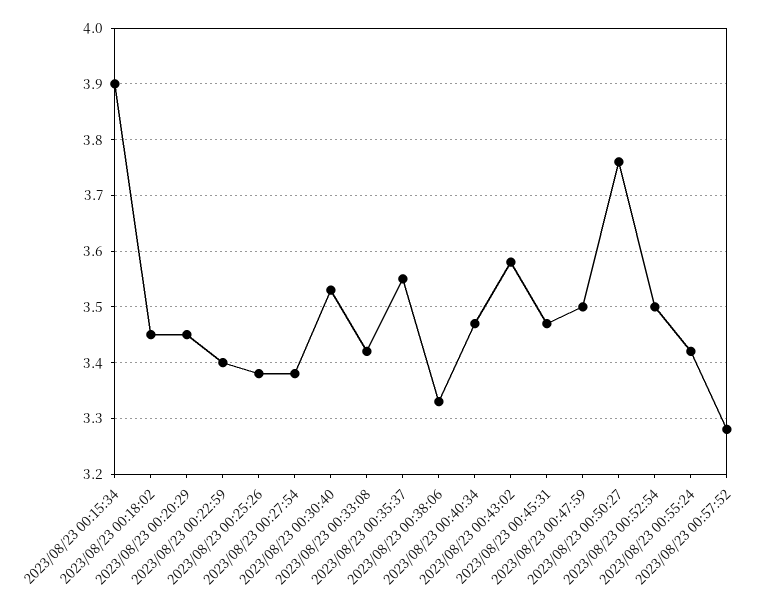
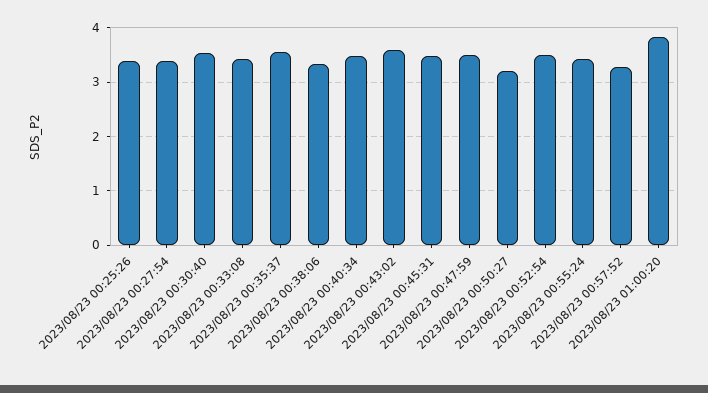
2023/08/23 00:15:34: 3.9 -> none
2023/08/23 00:18:02: 3.45 -> none
2023/08/23 00:20:29: 3.45 -> none
2023/08/23 00:22:59: 3.4 -> none
2023/08/23 00:50:27: 3.75 -> 3.2
2023/08/23 01:00:20: none -> 3.8

